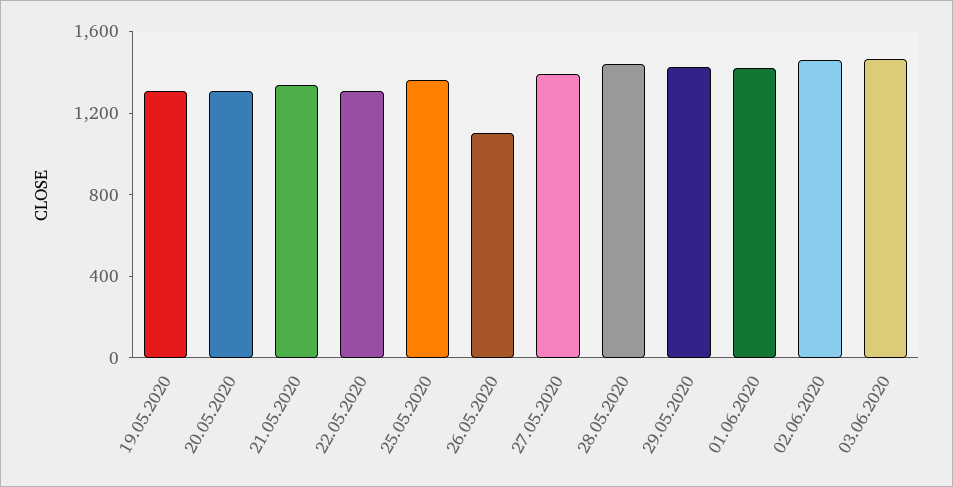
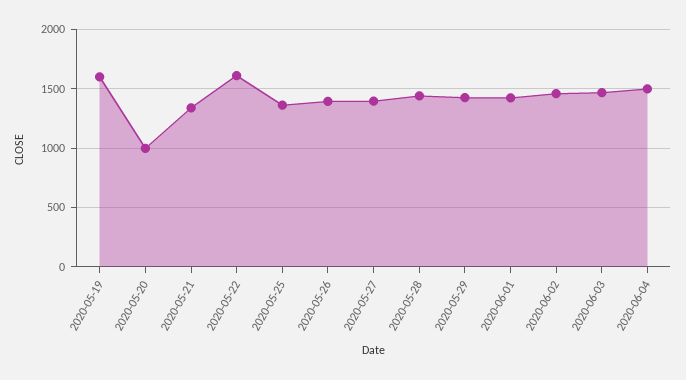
19.05.2020: 1300 -> 1600
20.05.2020: 1300 -> 1000
22.05.2020: 1300 -> 1600
26.05.2020: 1100 -> 1400
2020-06-04: none -> 1500

